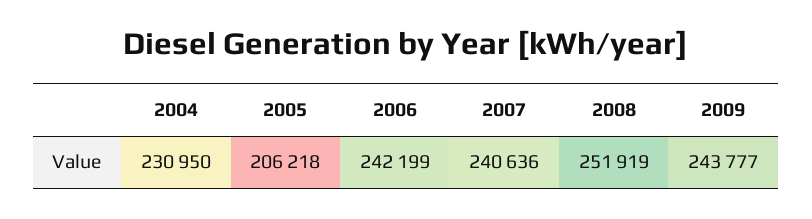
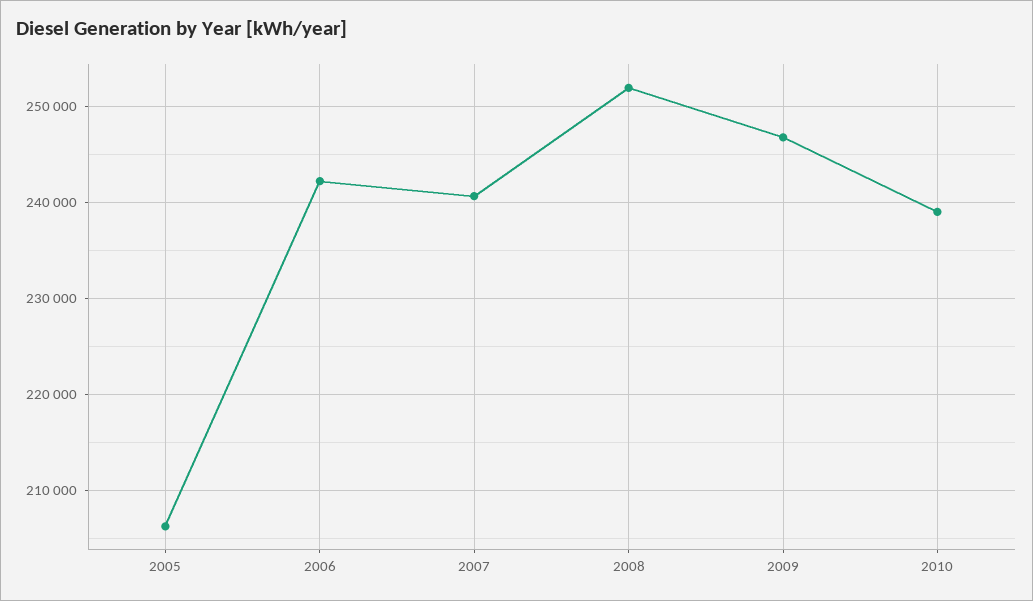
2004: 230950 -> none
2009: 243777 -> 247000
2010: none -> 239000

